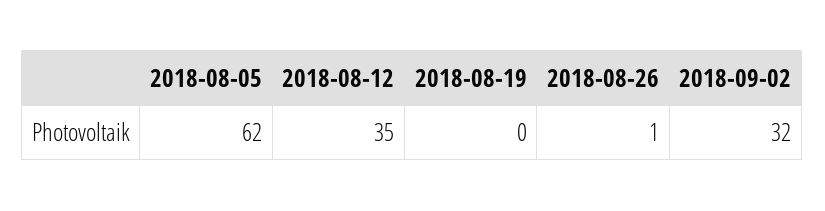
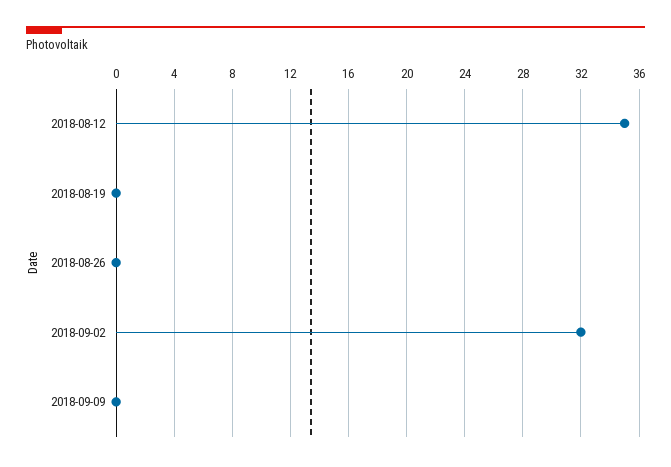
2018-08-05: 62 -> none
2018-08-26: 1 -> 0
2018-09-09: none -> 0

